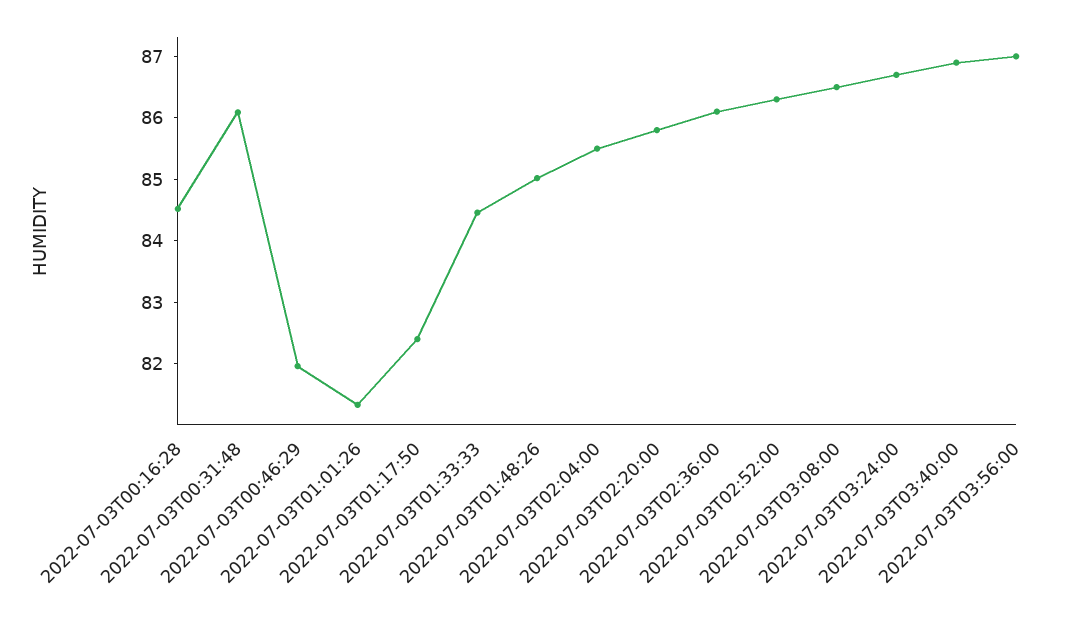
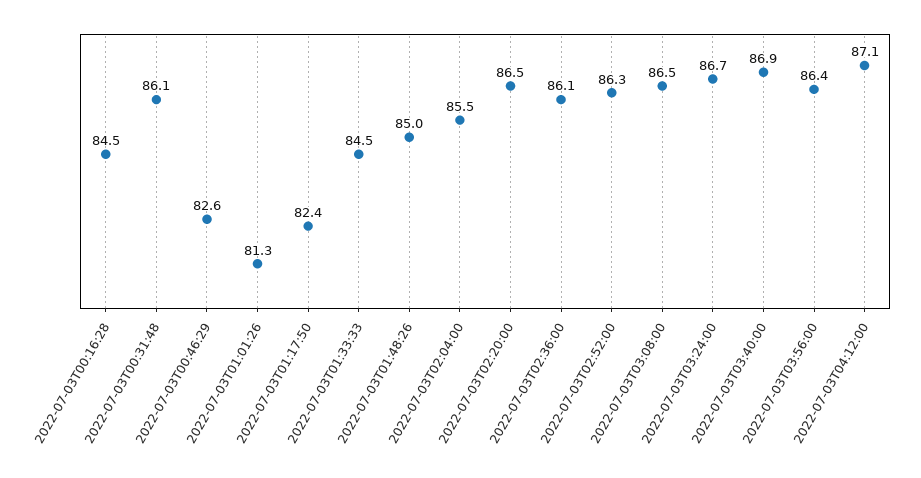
2022-07-03T00:46:29: 82 -> 82.6
2022-07-03T02:20:00: 85.8 -> 86.5
2022-07-03T03:56:00: 87 -> 86.4
2022-07-03T04:12:00: none -> 87.1

